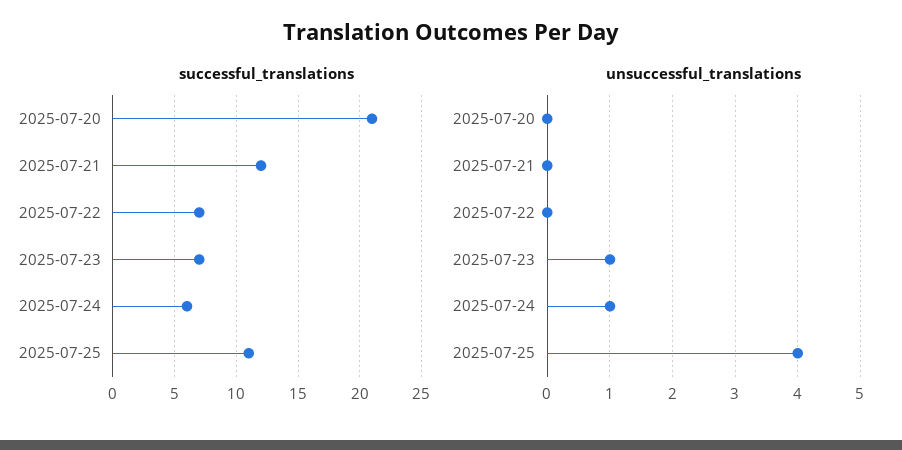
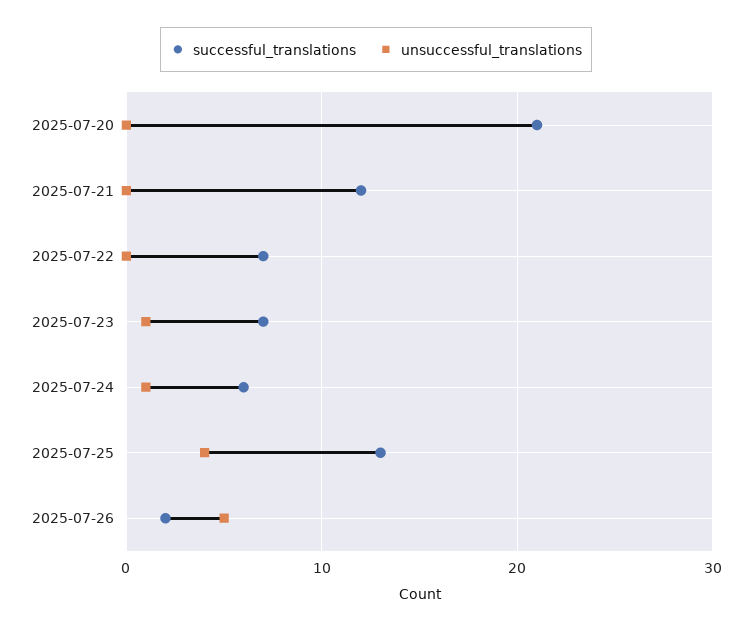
successful_translations, 2025-07-25: 11 -> 13
successful_translations, 2025-07-26: none -> 2
unsuccessful_translations, 2025-07-26: none -> 5

